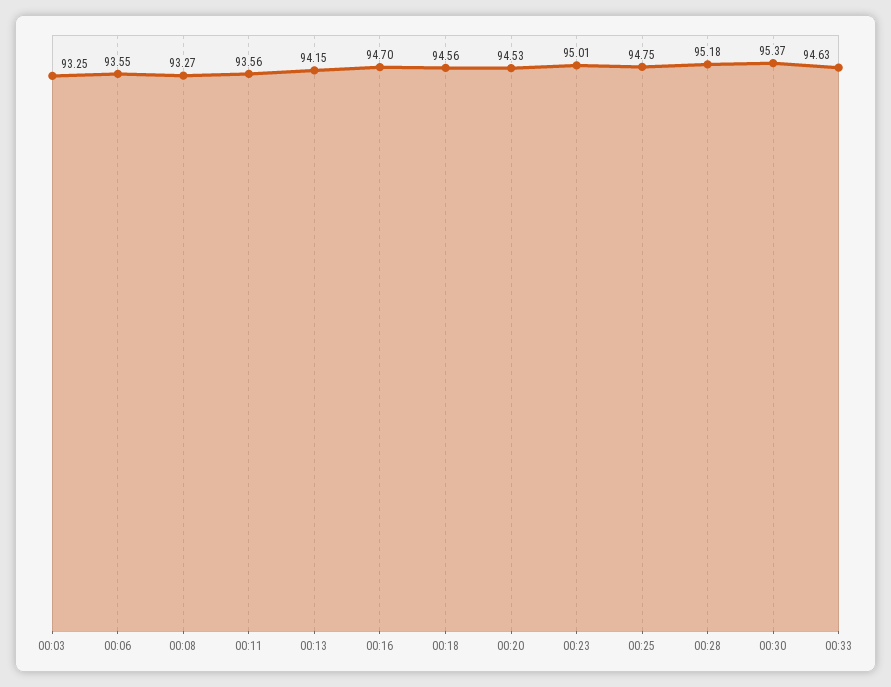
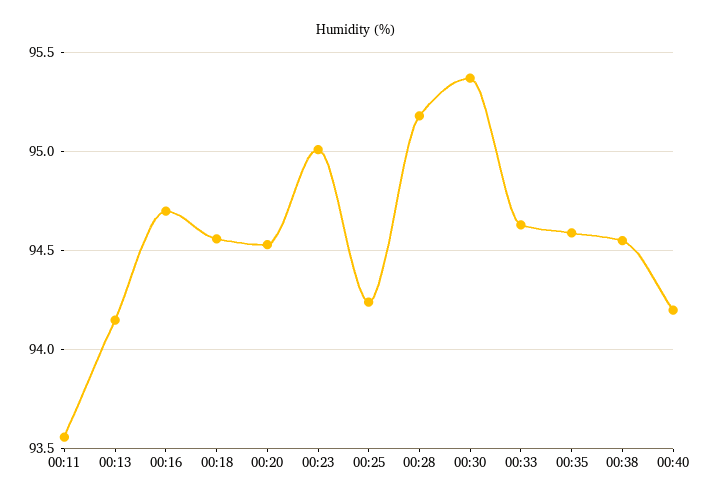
00:03: 93.25 -> none
00:06: 93.55 -> none
00:08: 93.27 -> none
00:25: 94.75 -> 94.25
00:35: none -> 94.6
00:38: none -> 94.55
00:40: none -> 94.2

